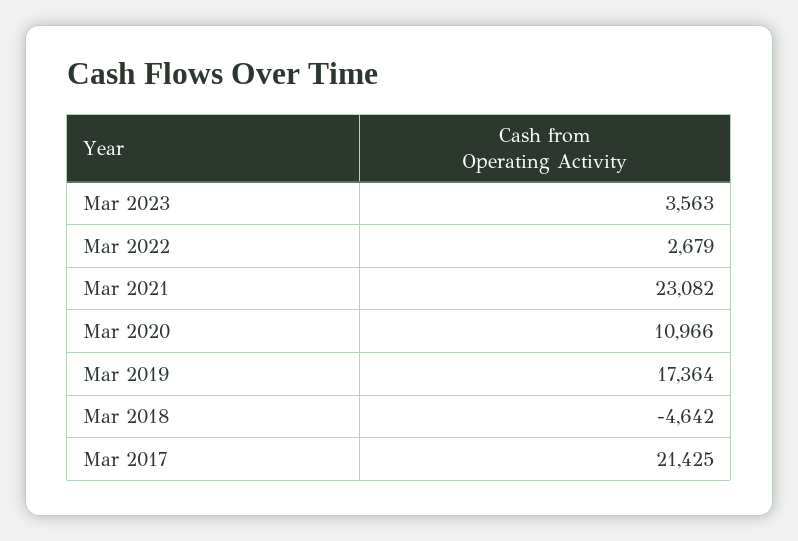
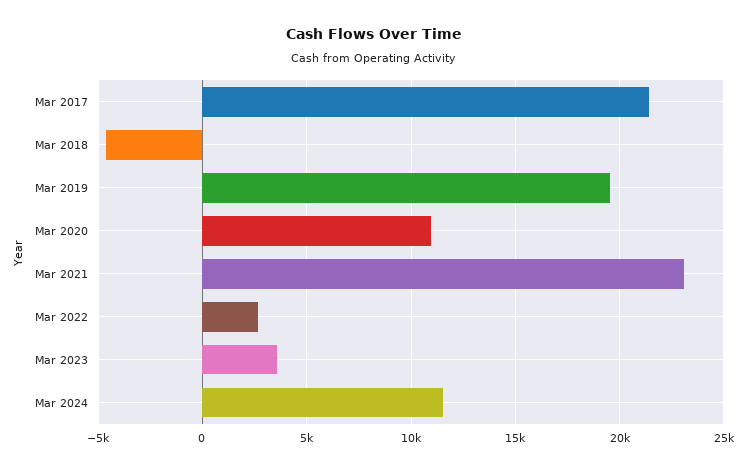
Mar 2019: 17364 -> 19500
Mar 2024: none -> 11500

